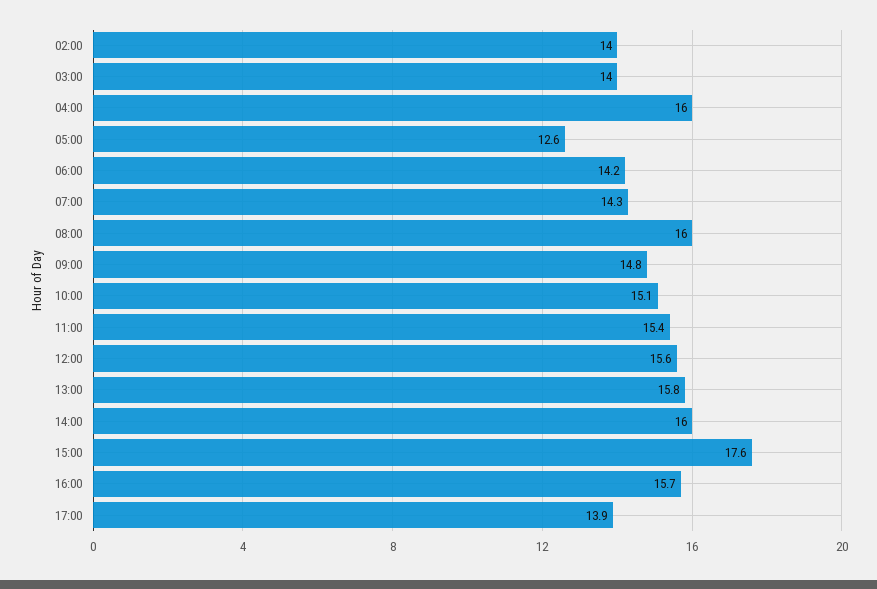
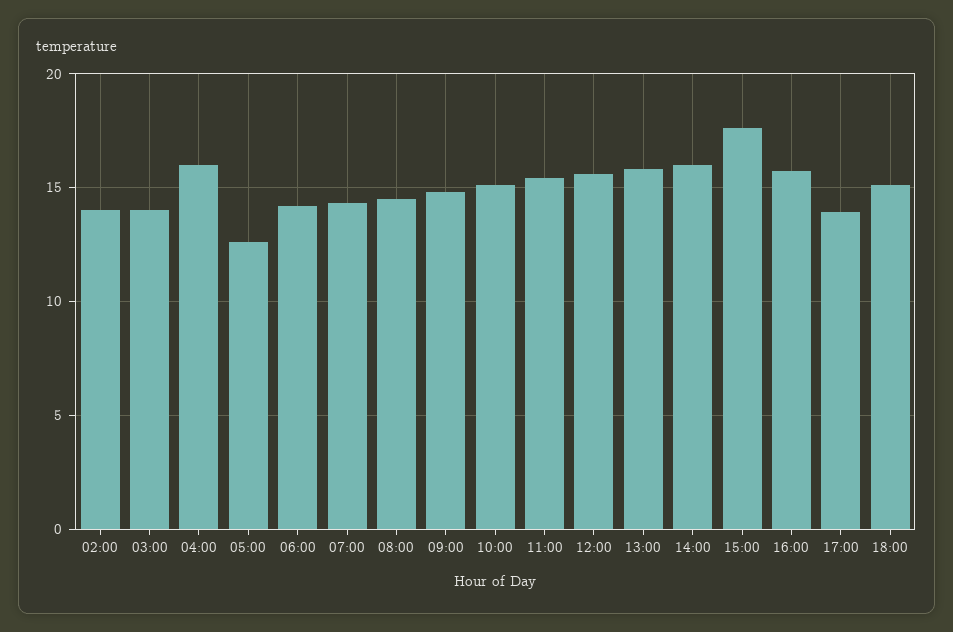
08:00: 16 -> 14.5
18:00: none -> 15

